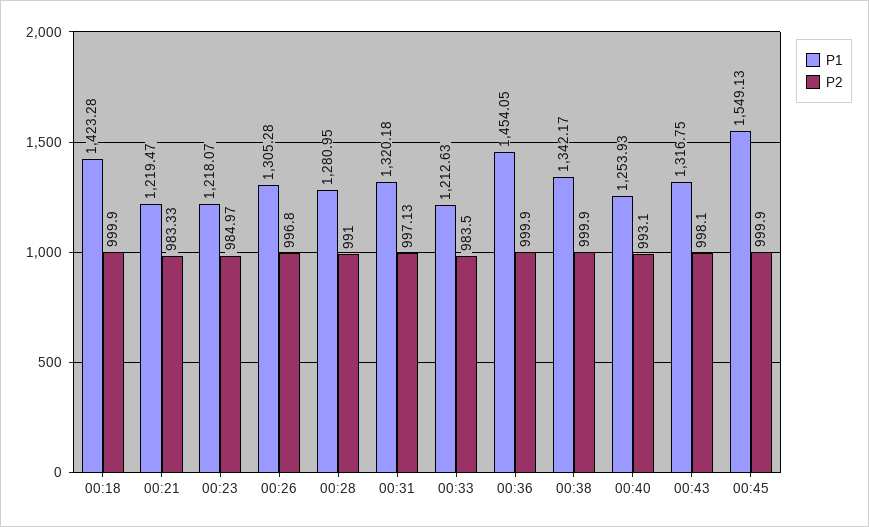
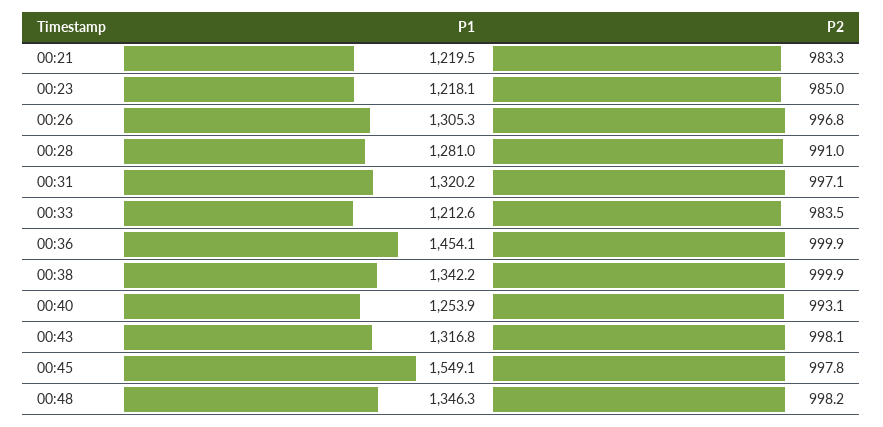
P1, 00:18: 1423.28 -> none
P2, 00:18: 999.9 -> none
P2, 00:45: 999.9 -> 997.8
P1, 00:48: none -> 1346.3
P2, 00:48: none -> 998.2

